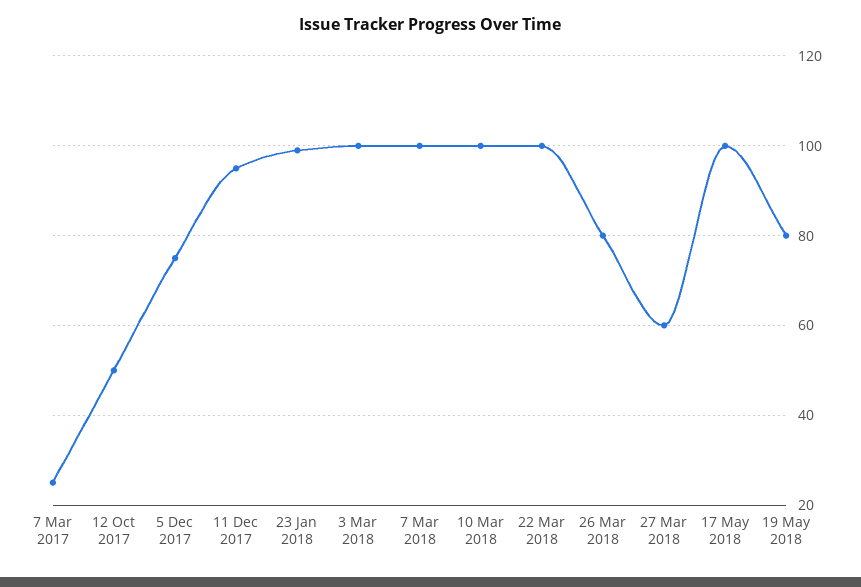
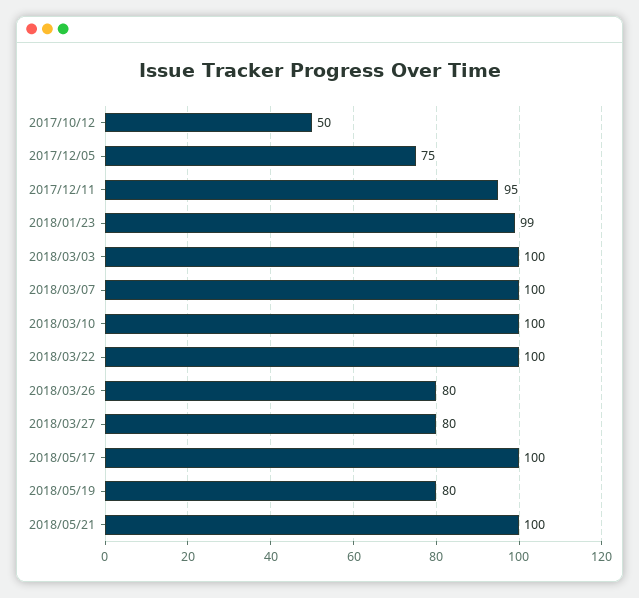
7 Mar 2017: 25 -> none
27 Mar 2018: 60 -> 80
2018/05/21: none -> 100

